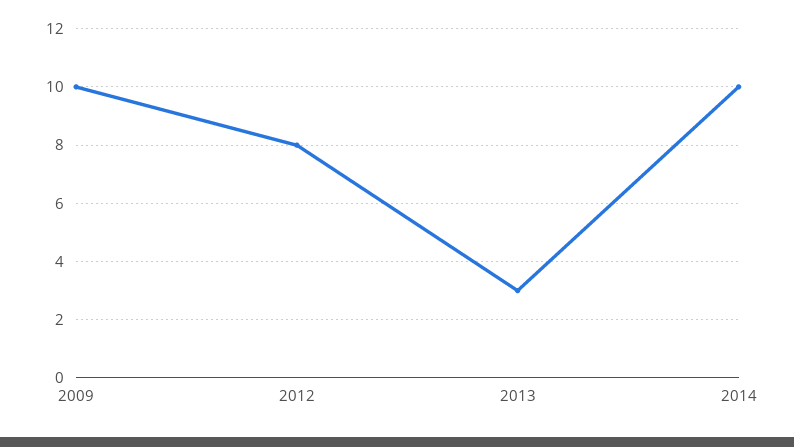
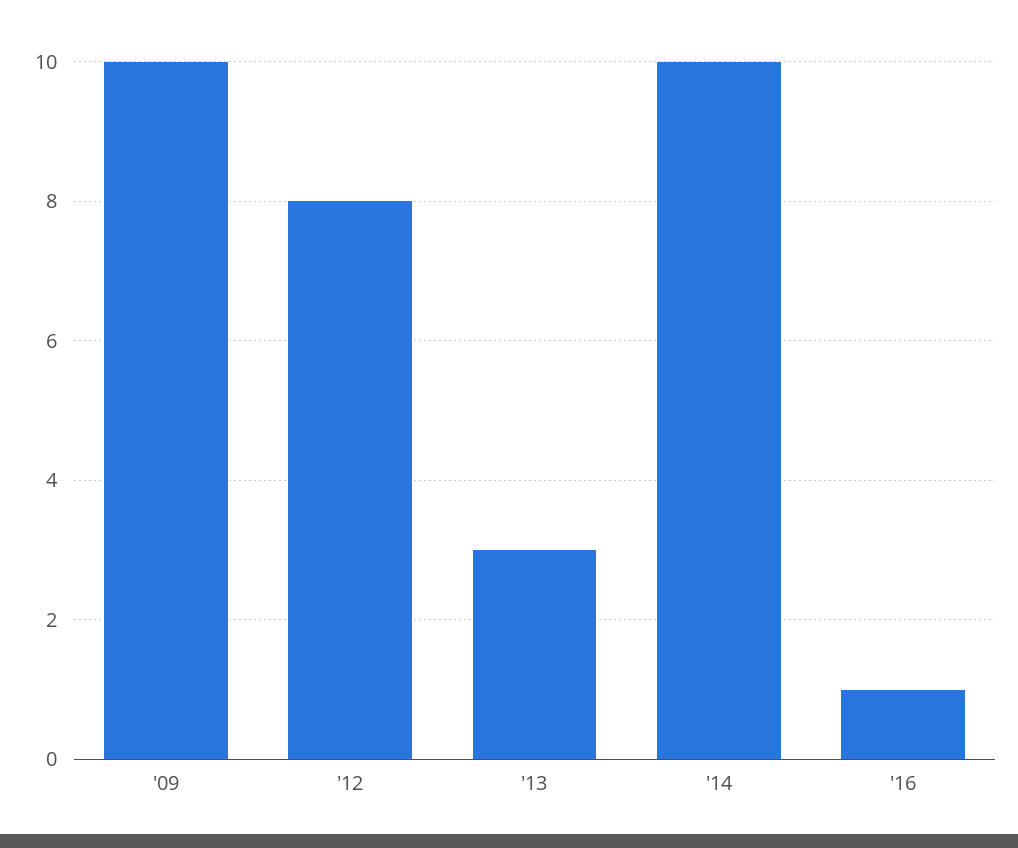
'16: none -> 1

